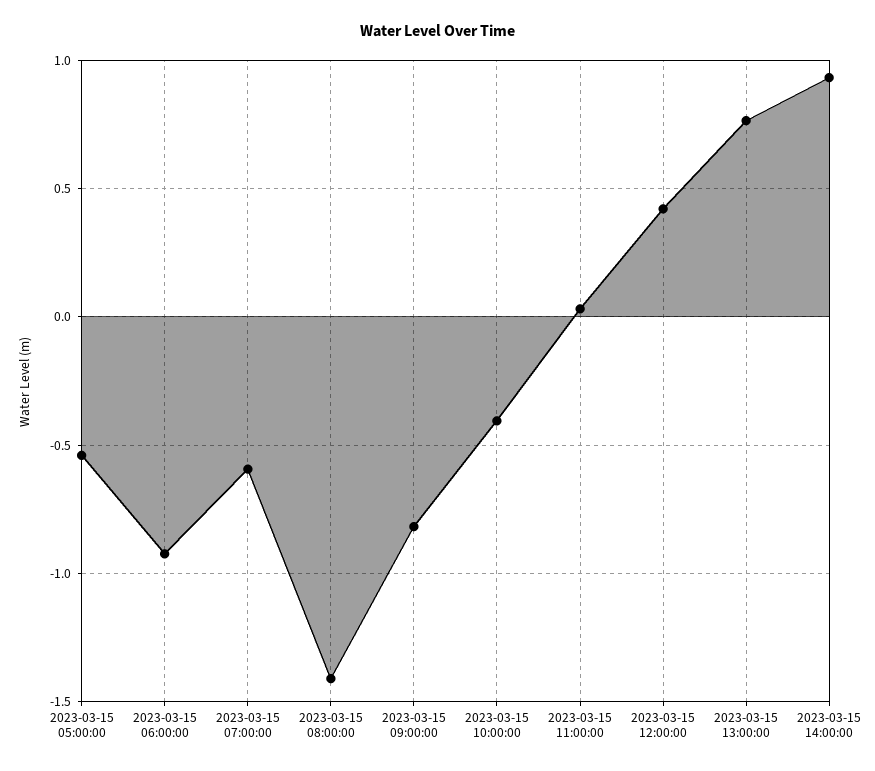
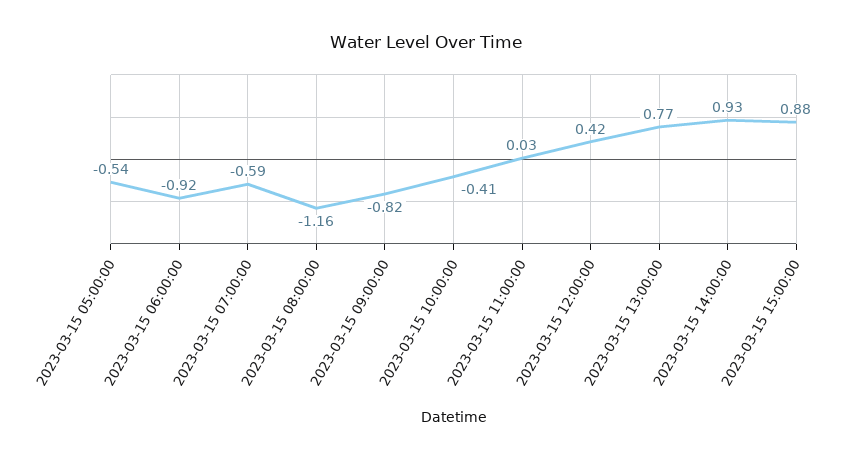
2023-03-15 08:00:00: -1.4 -> -1.16
2023-03-15 15:00:00: none -> 0.88

